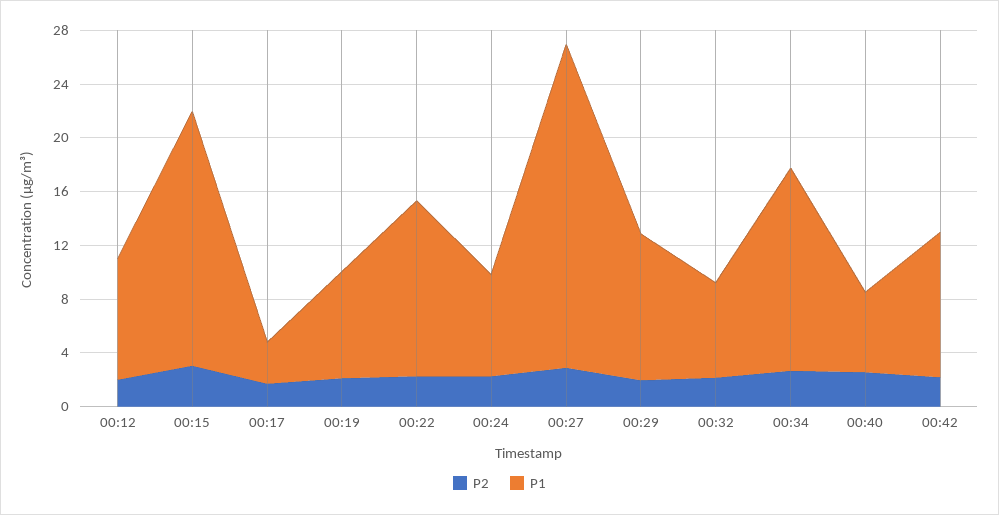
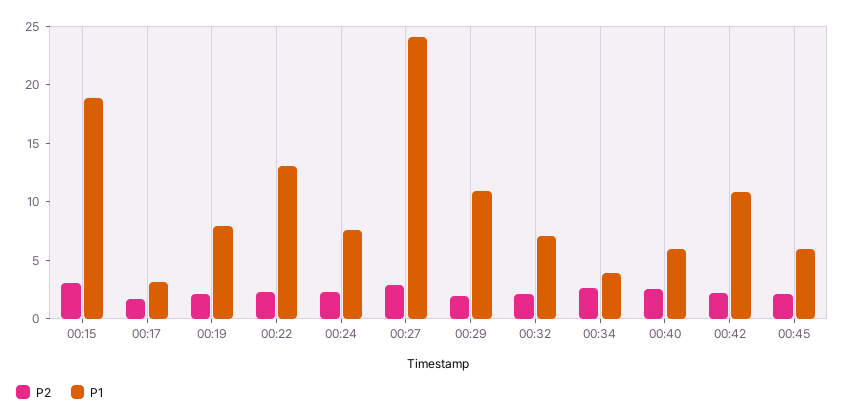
P2, 00:12: 2 -> none
P1, 00:12: 9 -> none
P1, 00:34: 15 -> 4
P2, 00:45: none -> 2
P1, 00:45: none -> 6

